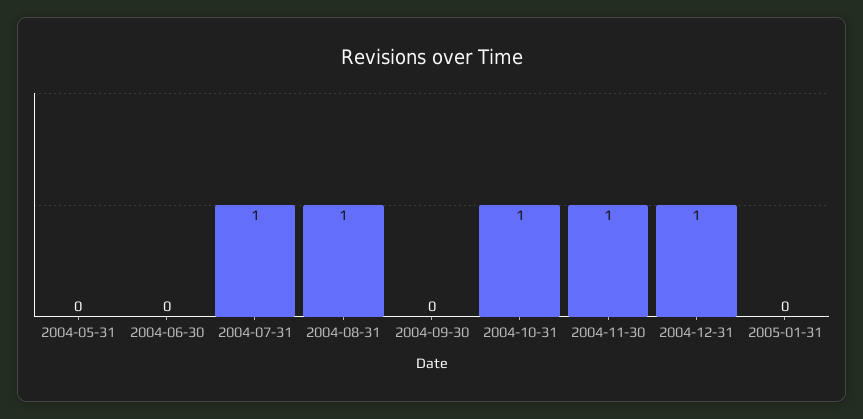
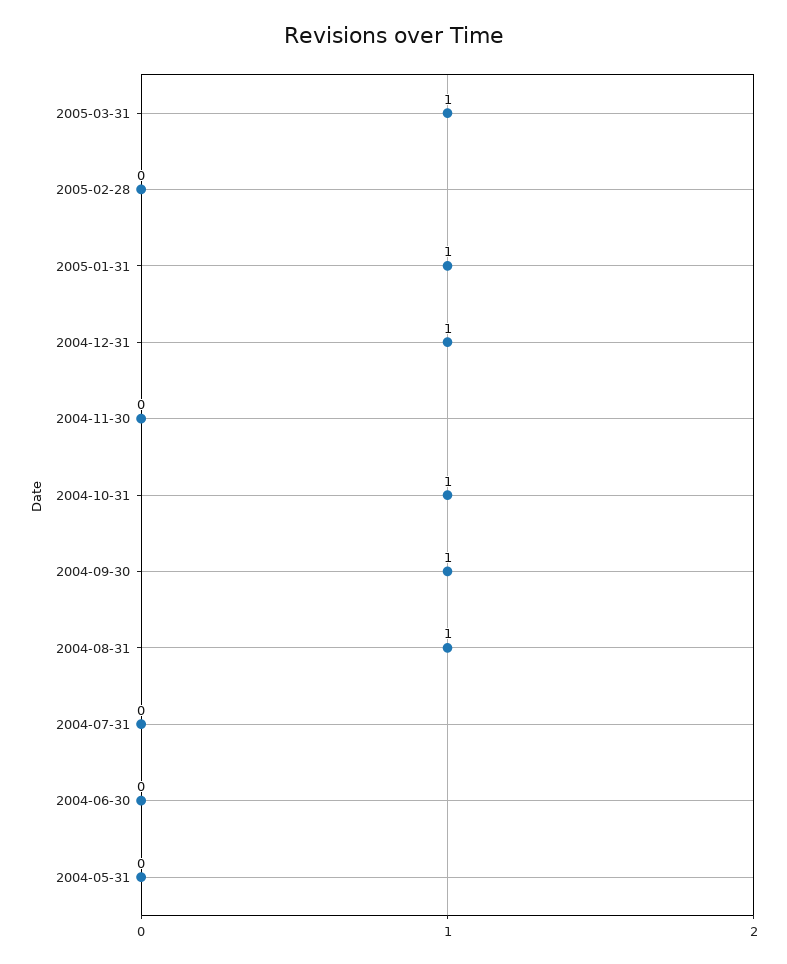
2004-07-31: 1 -> 0
2004-09-30: 0 -> 1
2004-11-30: 1 -> 0
2005-01-31: 0 -> 1
2005-03-31: none -> 1
2005-02-28: none -> 0

